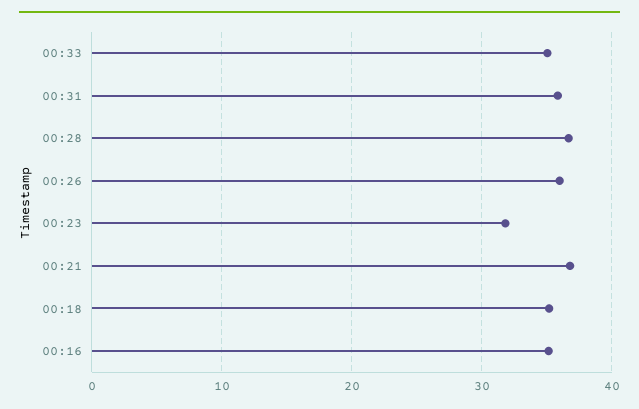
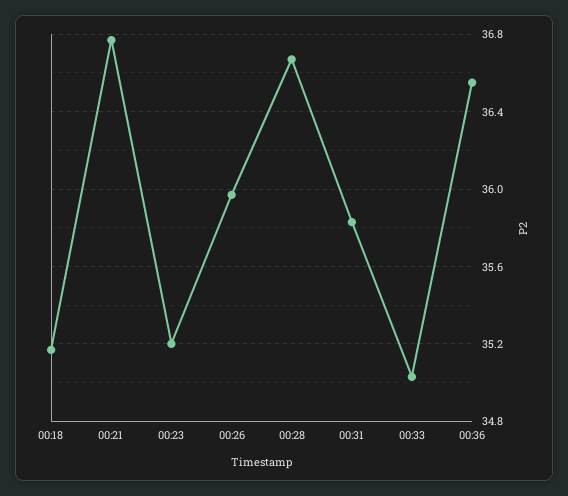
00:23: 32 -> 35.2
00:16: 35 -> none
00:36: none -> 36.55

